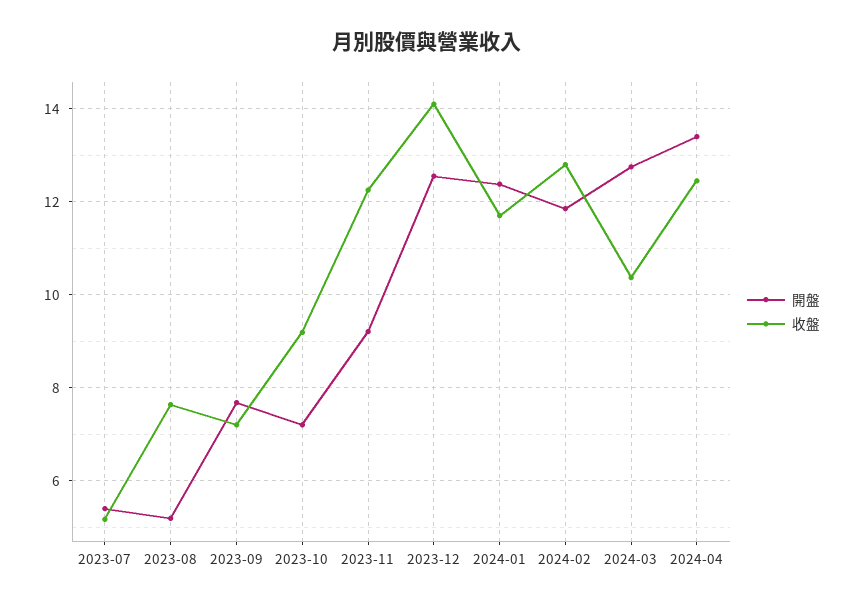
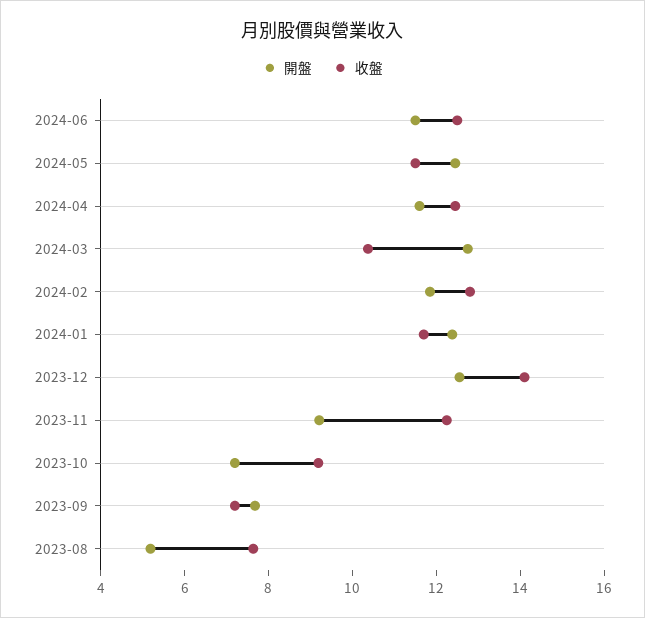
開盤, 2023-07: 5.4 -> none
收盤, 2023-07: 5.2 -> none
開盤, 2024-04: 13.4 -> 11.5
開盤, 2024-06: none -> 11.5
收盤, 2024-06: none -> 12.5
開盤, 2024-05: none -> 12.5
收盤, 2024-05: none -> 11.5

